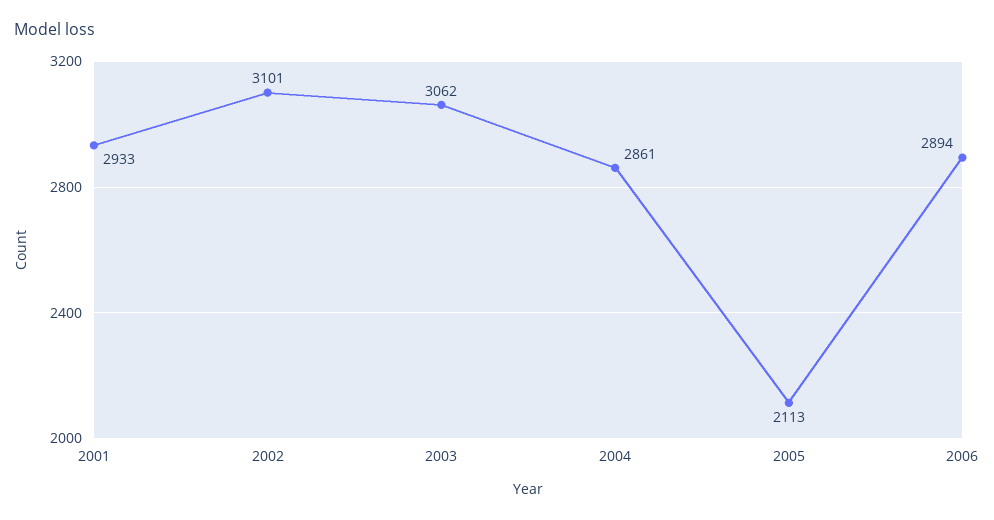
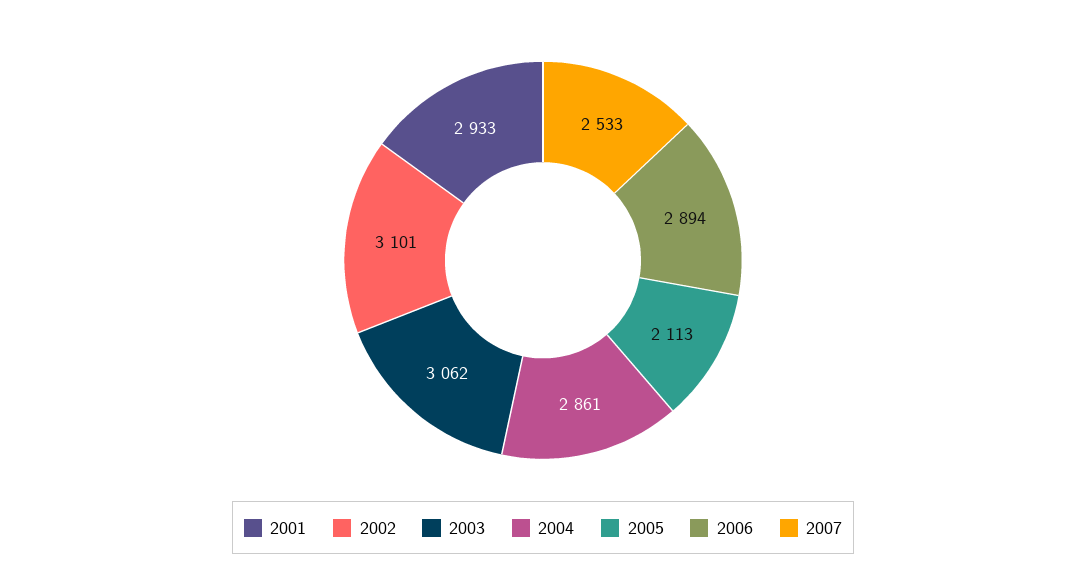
2007: none -> 2533

